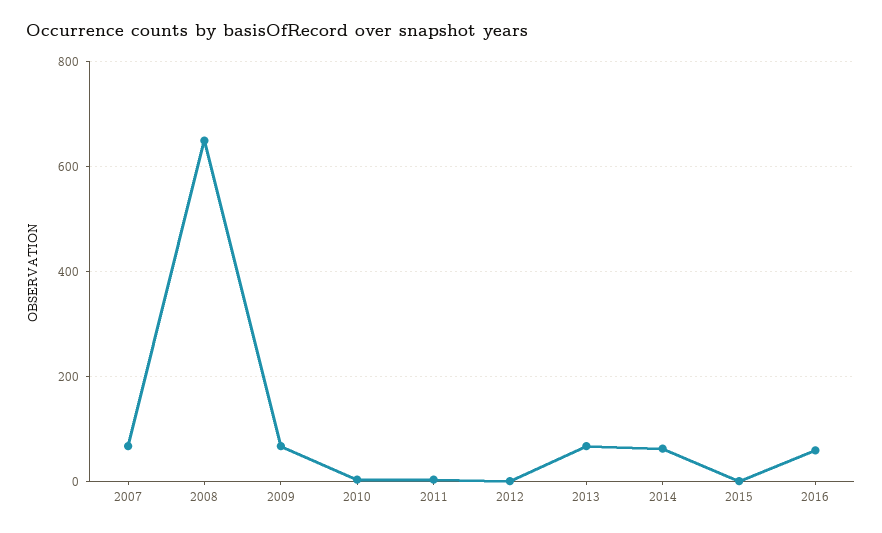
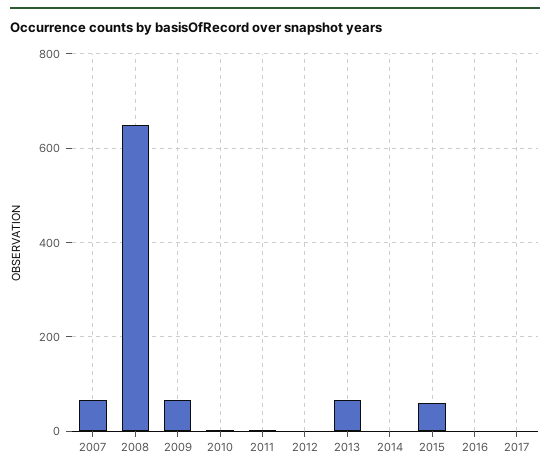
2014: 60 -> 0
2015: 0 -> 60
2016: 60 -> 0
2017: none -> 0

